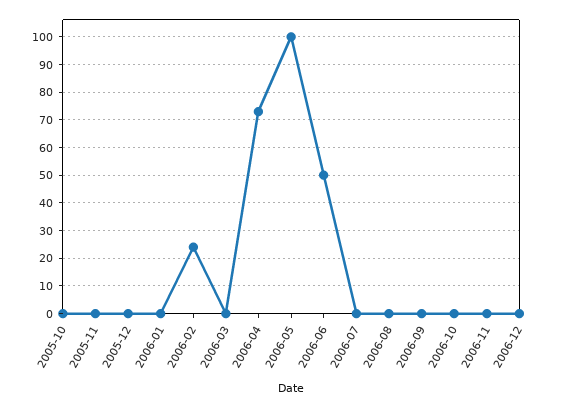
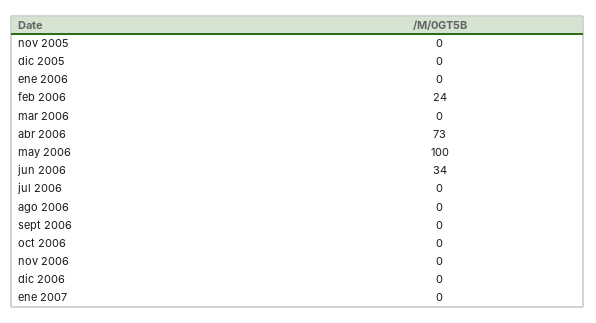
2005-10: 0 -> none
2006-06: 50 -> 34
ene 2007: none -> 0

